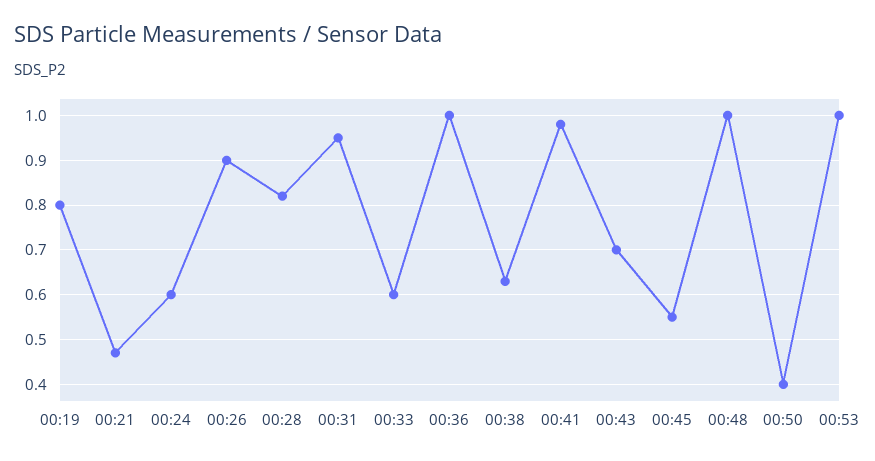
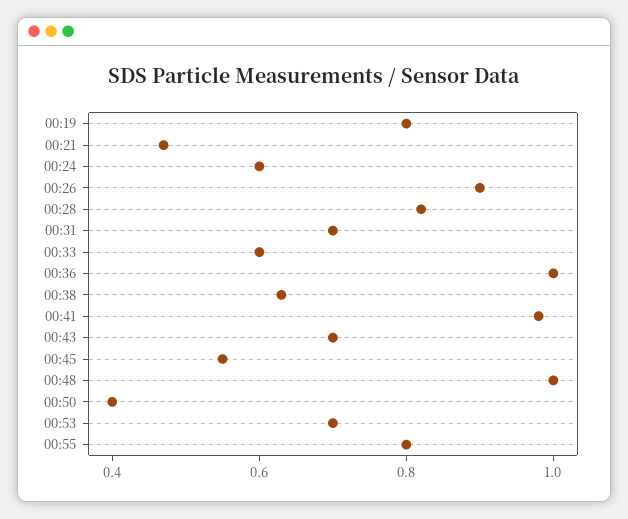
00:31: 0.95 -> 0.7
00:53: 1 -> 0.7
00:55: none -> 0.8

